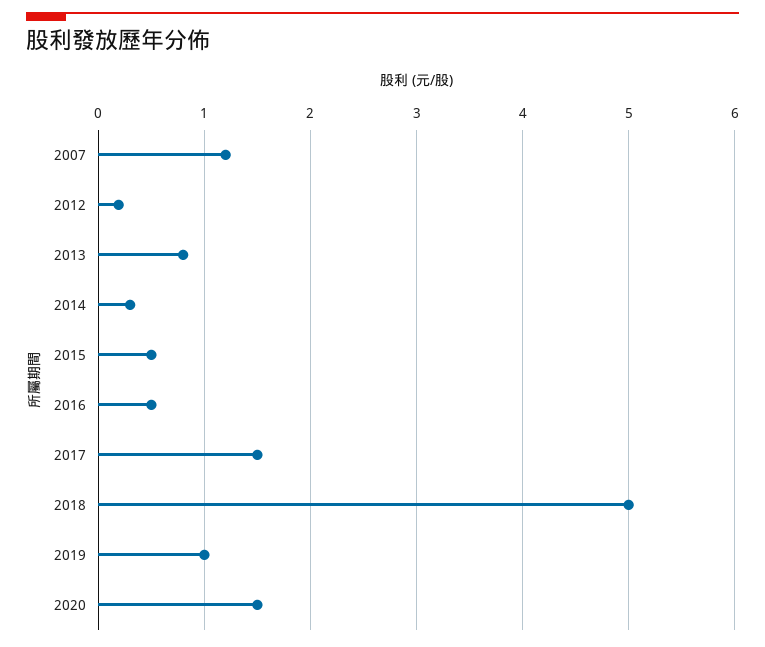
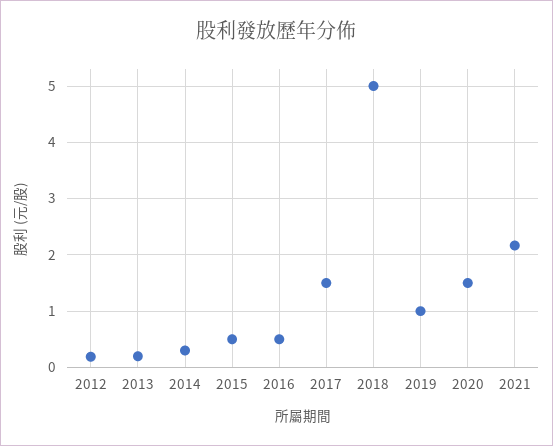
2007: 1.2 -> none
2013: 0.8 -> 0.2
2021: none -> 2.2

